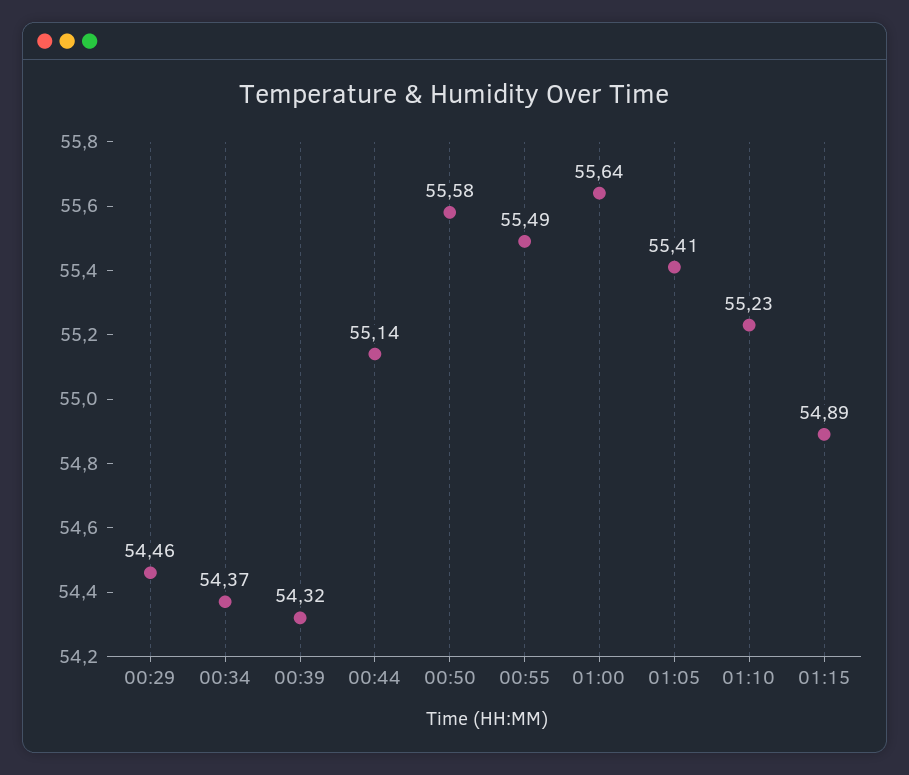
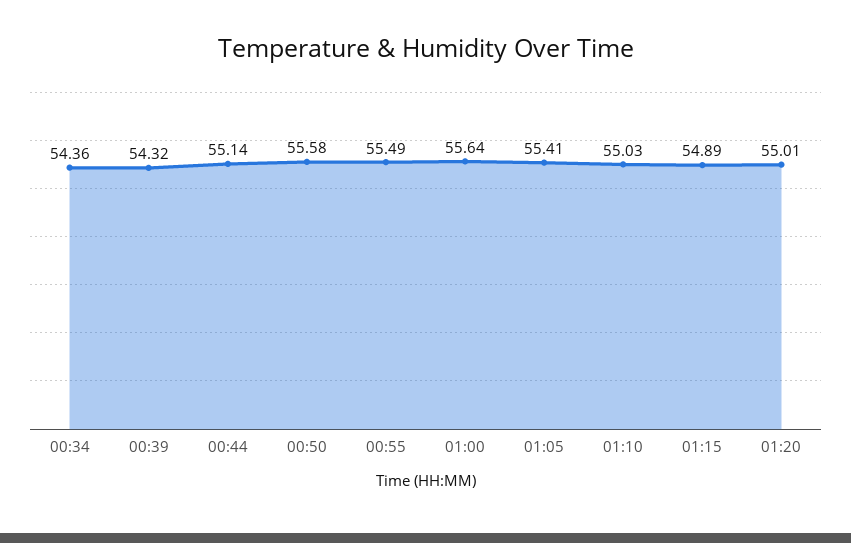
00:29: 54.46 -> none
00:34: 54.37 -> 54.36
01:10: 55.23 -> 55.03
01:20: none -> 55.01

